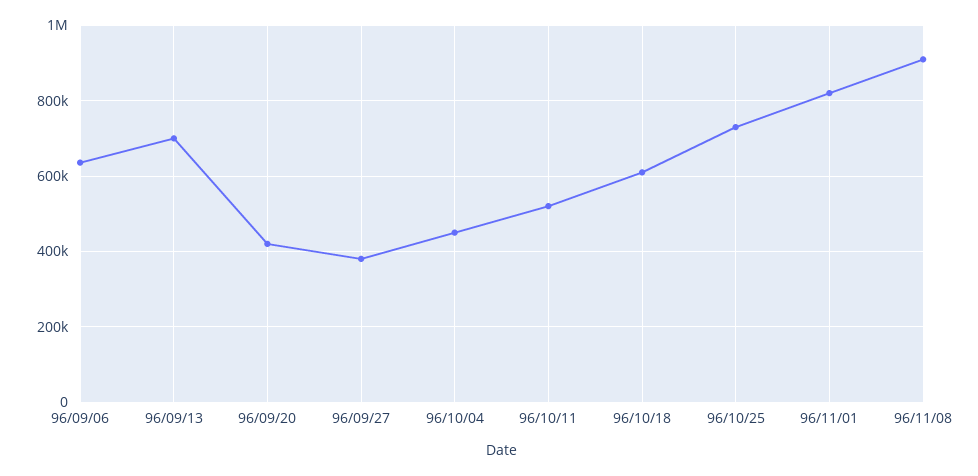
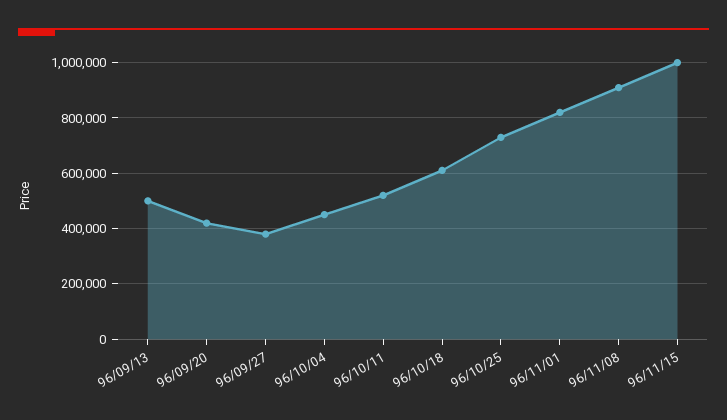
96/09/06: 640000 -> none
96/09/13: 700000 -> 500000
96/11/15: none -> 1000000

